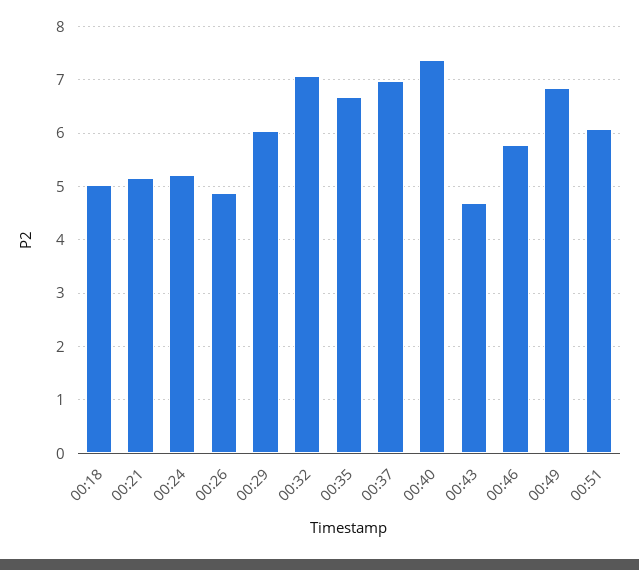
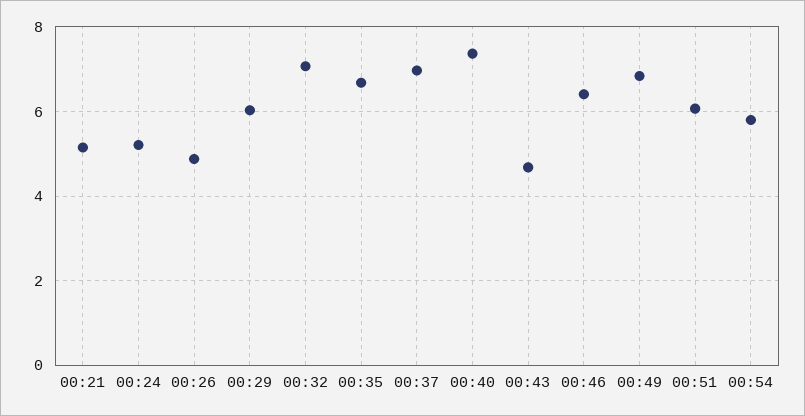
00:18: 5 -> none
00:46: 5.8 -> 6.4
00:54: none -> 5.8

